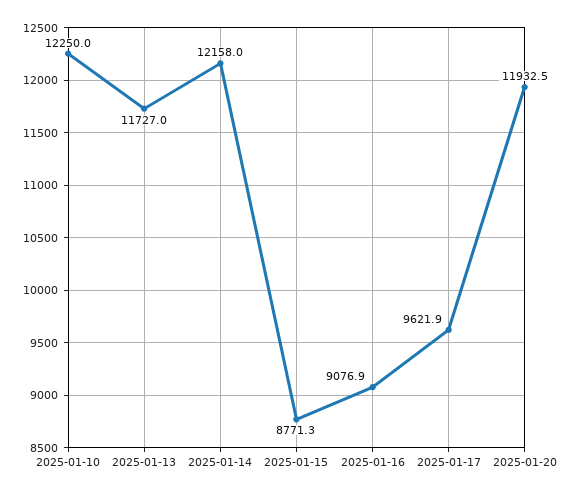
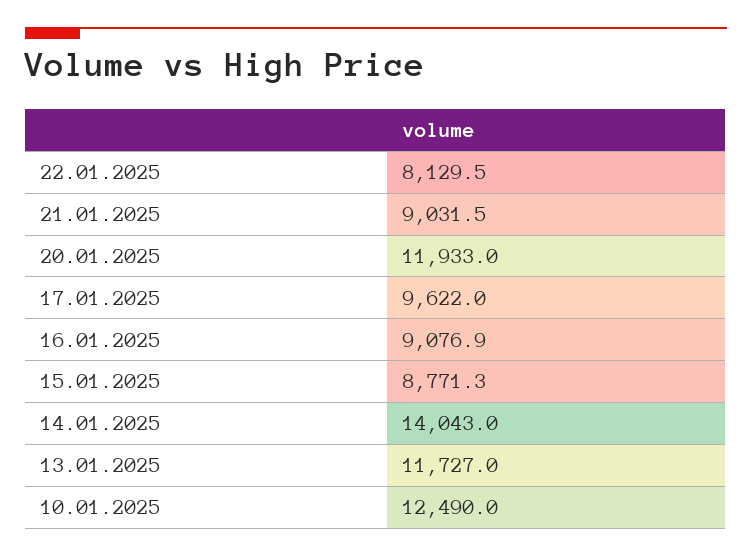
2025-01-10: 12250 -> 12490
2025-01-14: 12158 -> 14043
2025-01-17: 9621.9 -> 9622
2025-01-20: 11932.5 -> 11933
22.01.2025: none -> 8129.5
21.01.2025: none -> 9031.5

